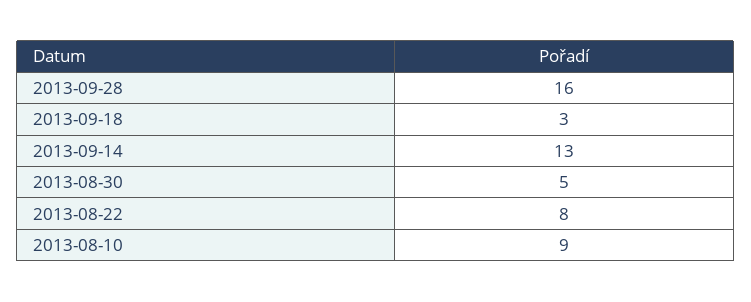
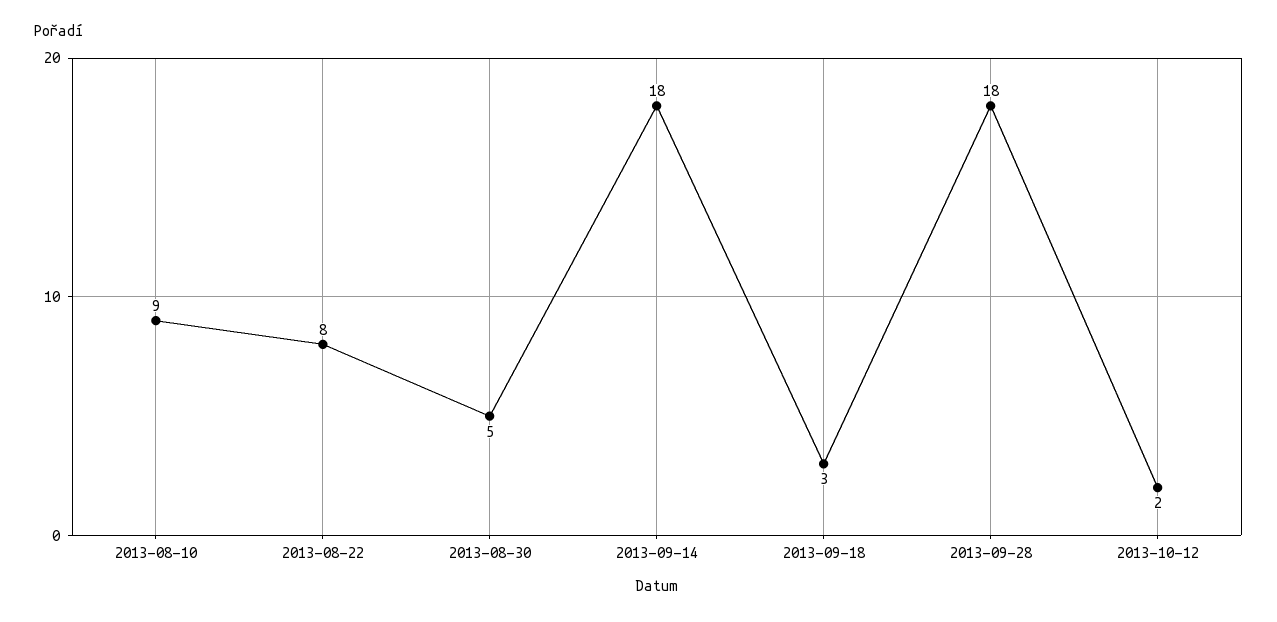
2013-09-28: 16 -> 18
2013-09-14: 13 -> 18
2013-10-12: none -> 2

